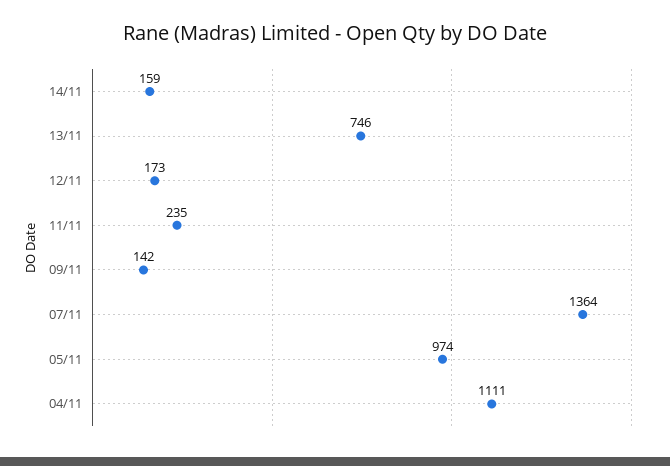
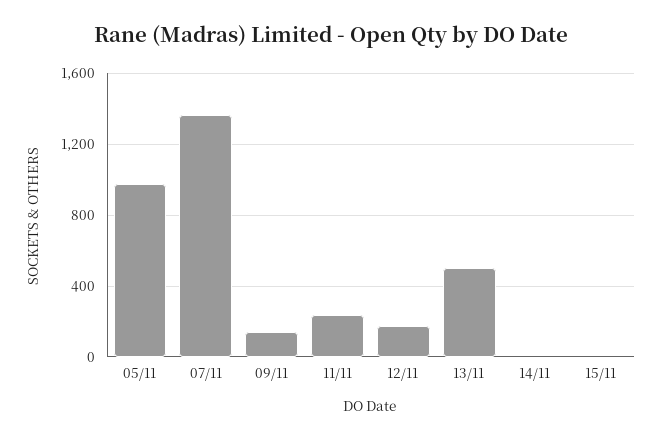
14/11: 159 -> 0
13/11: 746 -> 500
04/11: 1111 -> none
15/11: none -> 0

